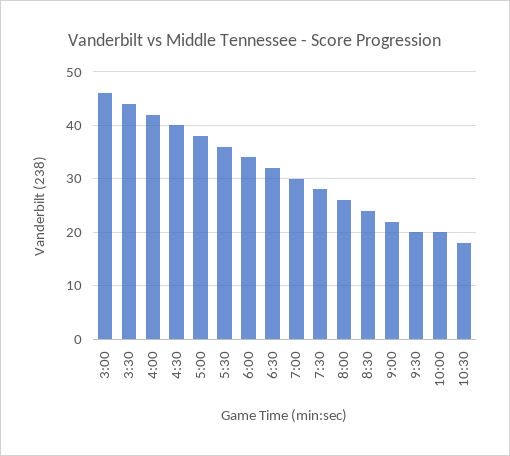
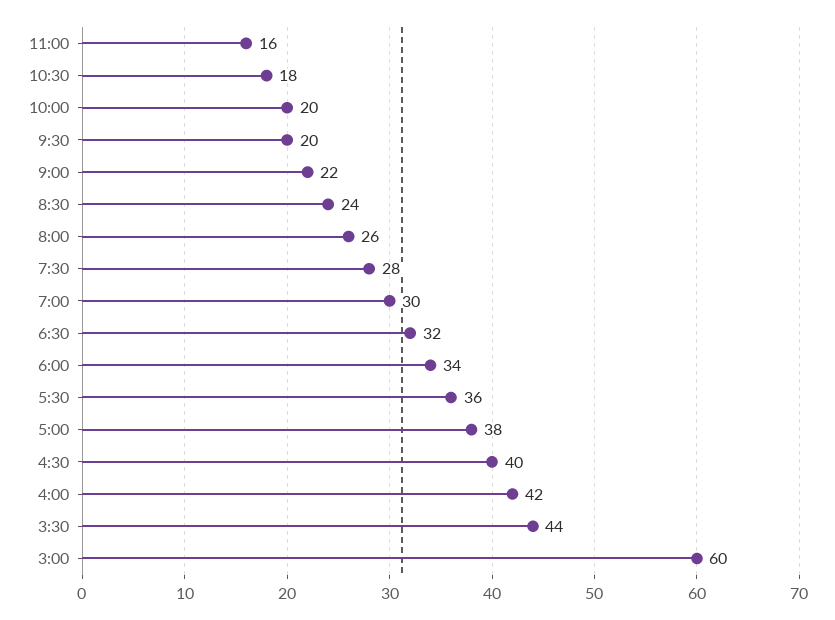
3:00: 45 -> 60
11:00: none -> 16

